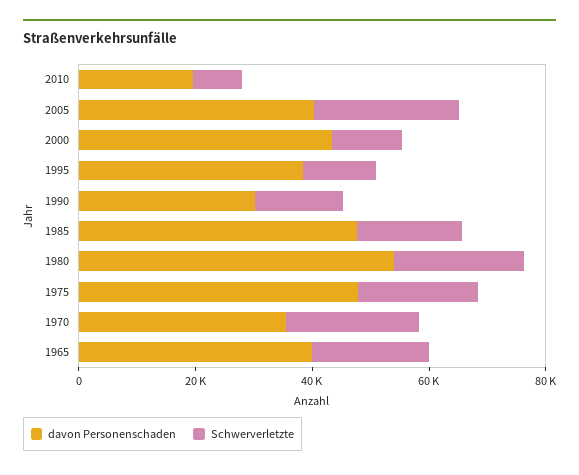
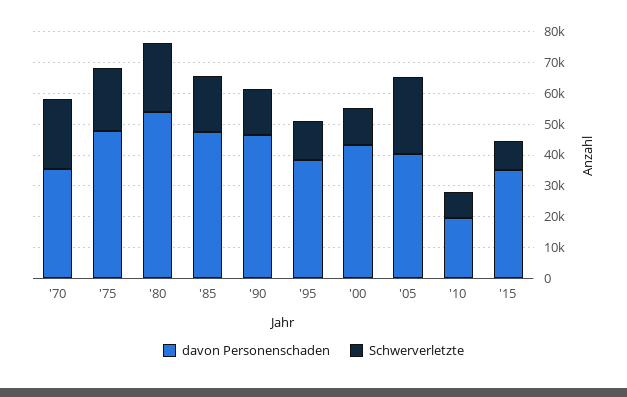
davon Personenschaden, 1990: 30000 -> 45000
davon Personenschaden, 1965: 40000 -> none
Schwerverletzte, 1965: 20000 -> none
davon Personenschaden, '15: none -> 35000
Schwerverletzte, '15: none -> 10000

